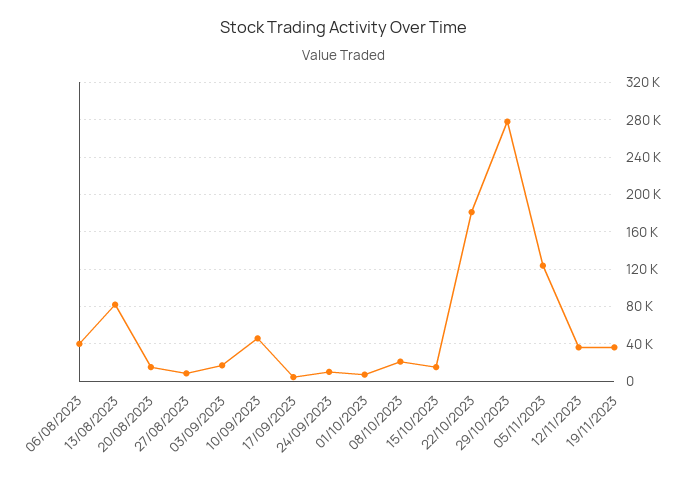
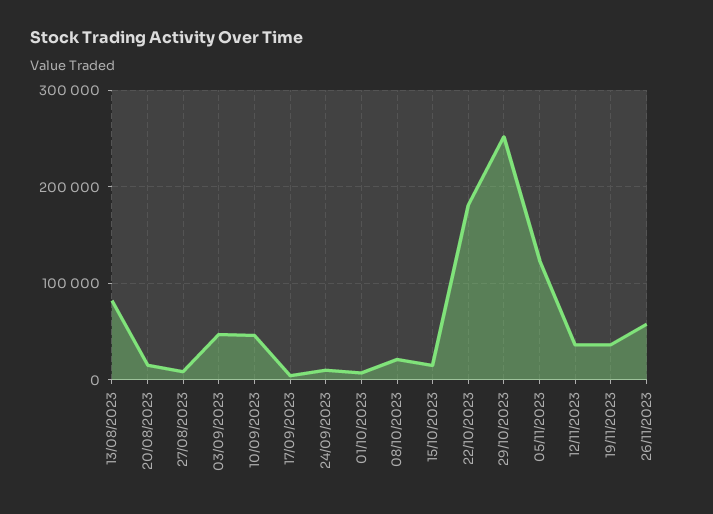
06/08/2023: 40000 -> none
03/09/2023: 20000 -> 50000
29/10/2023: 280000 -> 250000
26/11/2023: none -> 60000

